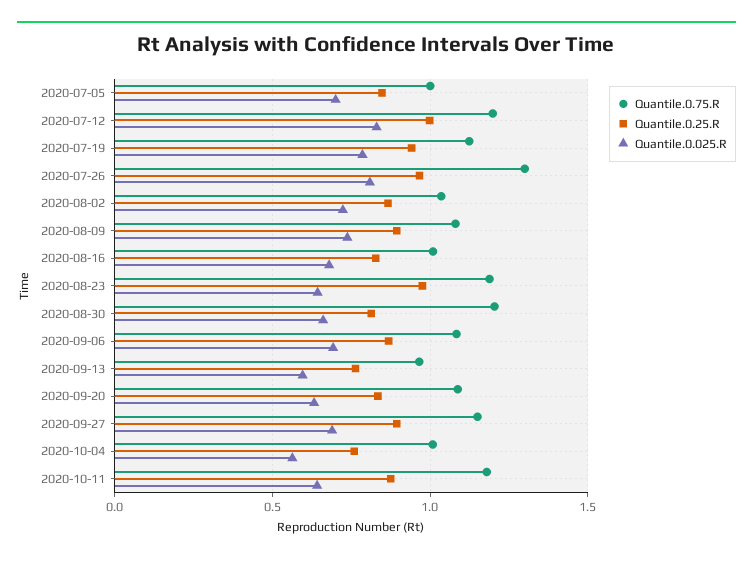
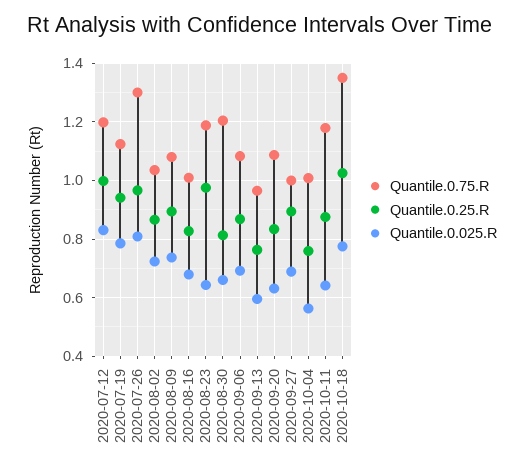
Quantile.0.75.R, 2020-07-05: 1 -> none
Quantile.0.25.R, 2020-07-05: 0.85 -> none
Quantile.0.025.R, 2020-07-05: 0.7 -> none
Quantile.0.75.R, 2020-09-27: 1.15 -> 1
Quantile.0.75.R, 2020-10-18: none -> 1.35
Quantile.0.25.R, 2020-10-18: none -> 1.025
Quantile.0.025.R, 2020-10-18: none -> 0.775

